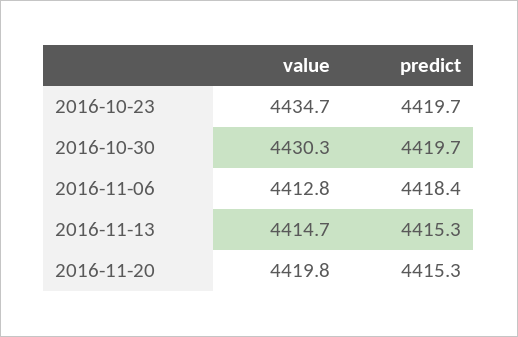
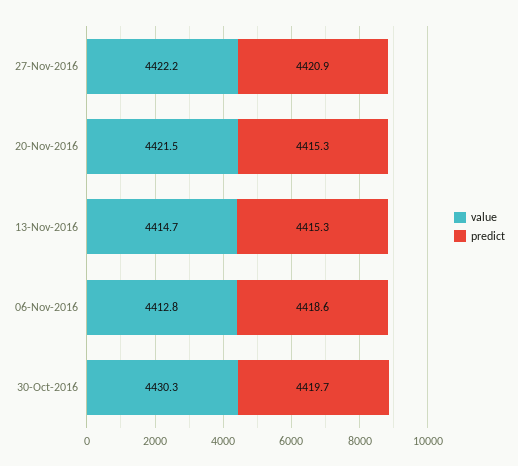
value, 2016-10-23: 4434.7 -> none
predict, 2016-10-23: 4419.7 -> none
predict, 2016-11-06: 4418.4 -> 4418.6
value, 2016-11-20: 4419.8 -> 4421.5
value, 27-Nov-2016: none -> 4422.2
predict, 27-Nov-2016: none -> 4420.9

